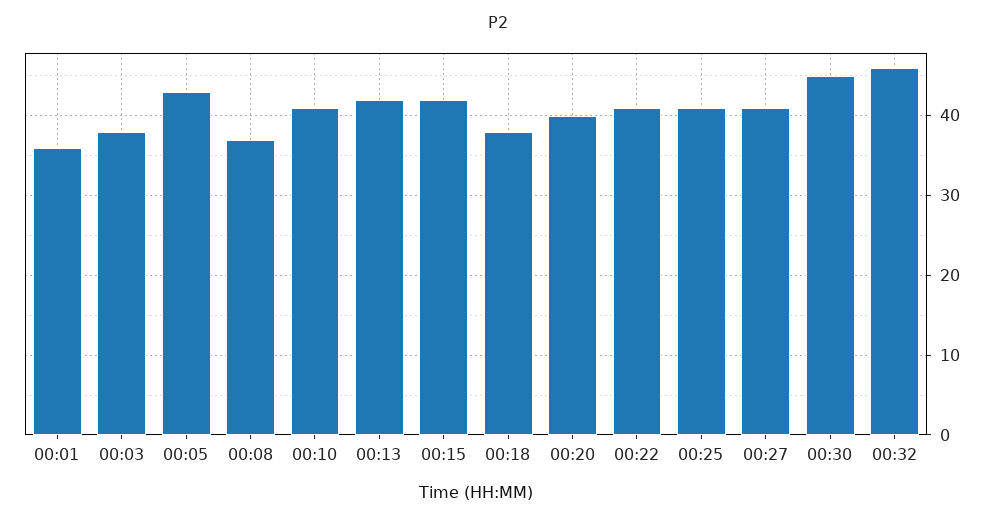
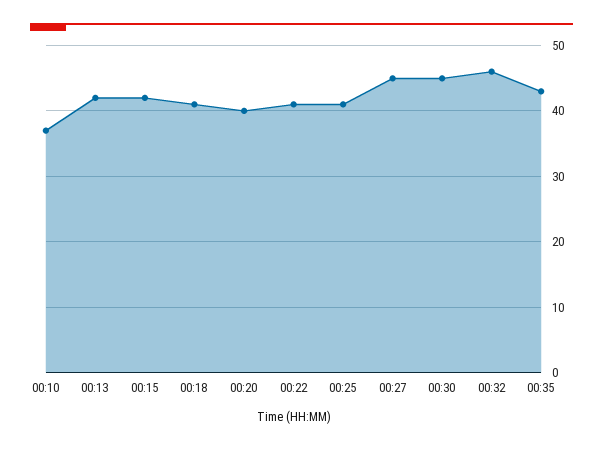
00:01: 36 -> none
00:03: 38 -> none
00:05: 43 -> none
00:08: 37 -> none
00:10: 41 -> 37
00:18: 38 -> 41
00:27: 41 -> 45
00:35: none -> 43

